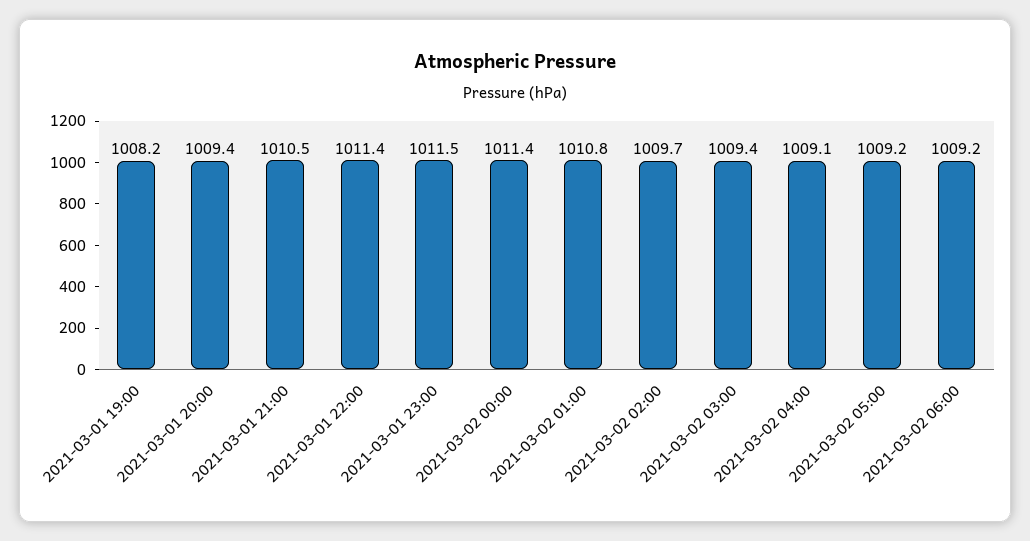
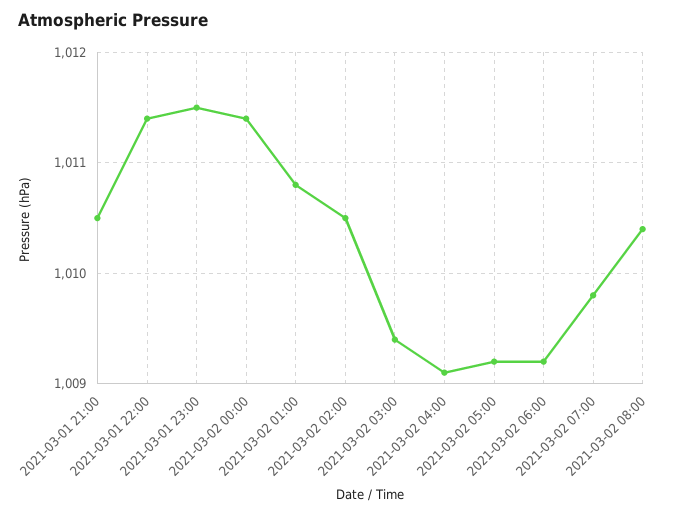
2021-03-01 19:00: 1008.2 -> none
2021-03-01 20:00: 1009.4 -> none
2021-03-02 02:00: 1009.7 -> 1010.5
2021-03-02 07:00: none -> 1009.8
2021-03-02 08:00: none -> 1010.4

